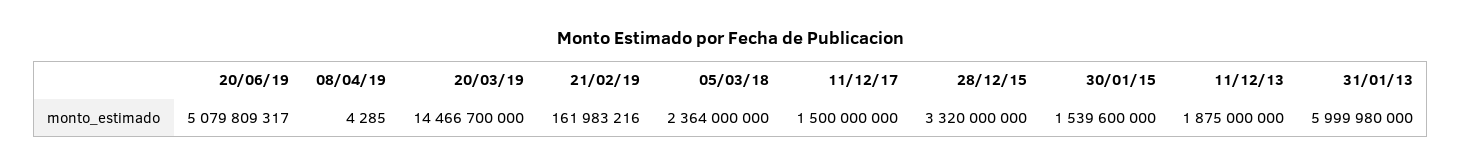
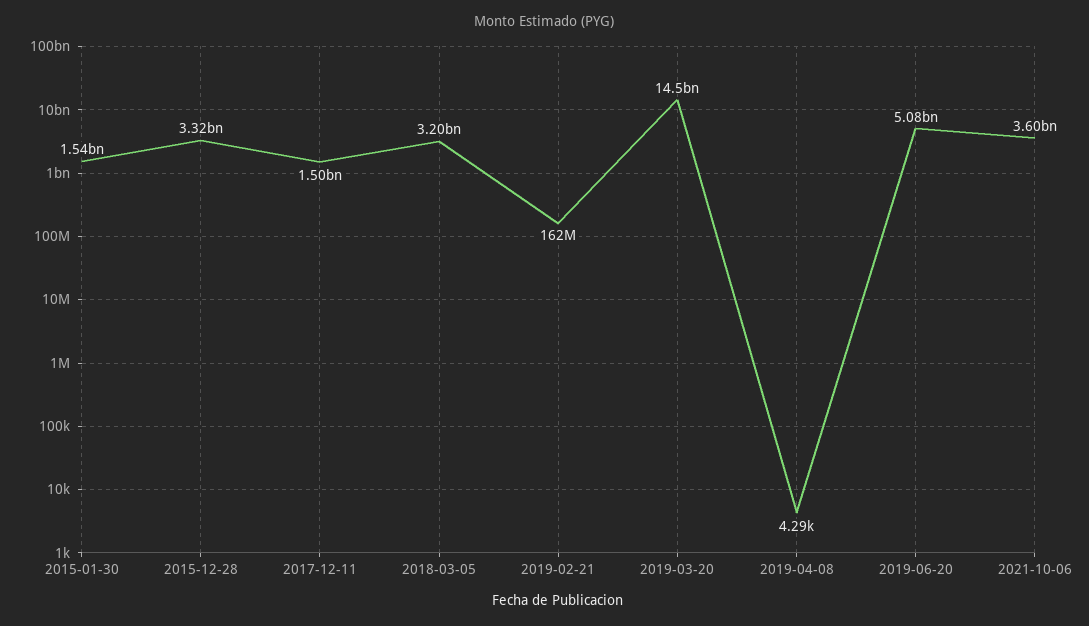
05/03/18: 2364000000 -> 3200000000
11/12/13: 1875000000 -> none
31/01/13: 5999980000 -> none
2021-10-06: none -> 3600000000

